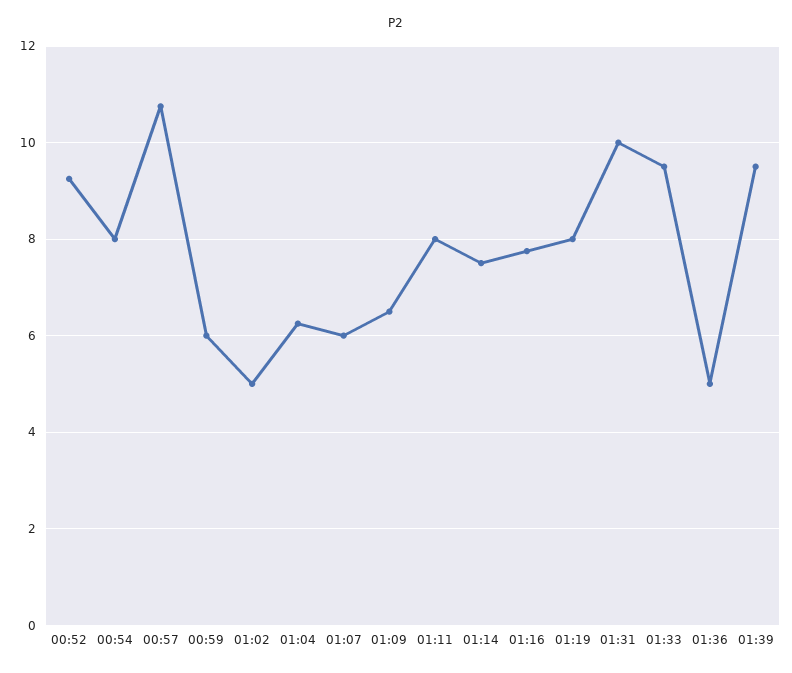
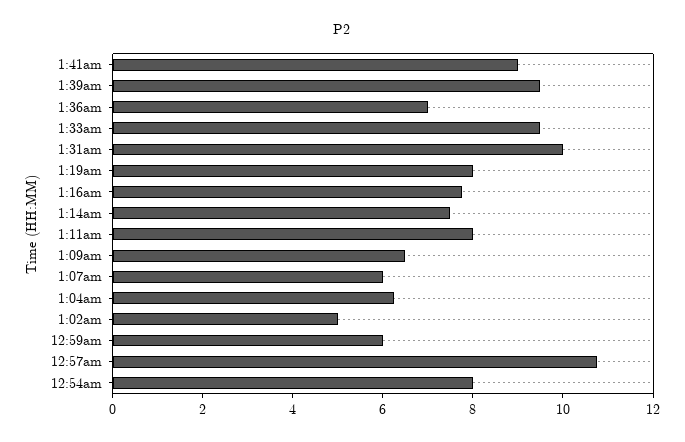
00:52: 9.2 -> none
01:36: 5 -> 7
1:41am: none -> 9

